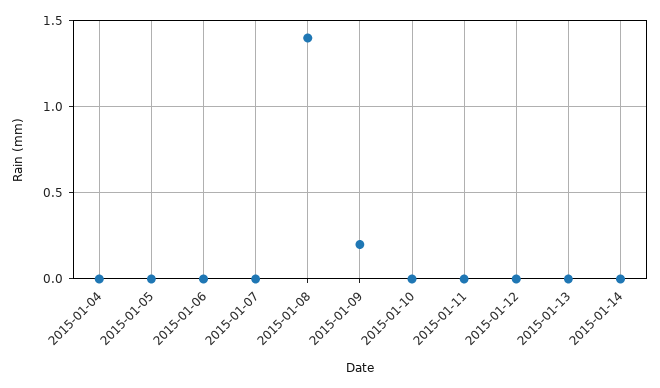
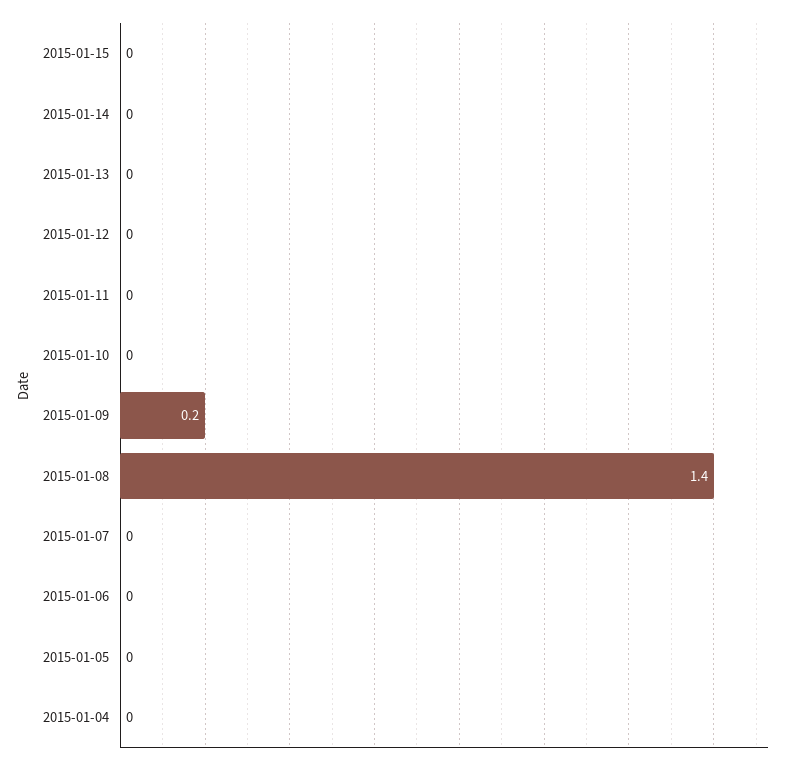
2015-01-15: none -> 0

